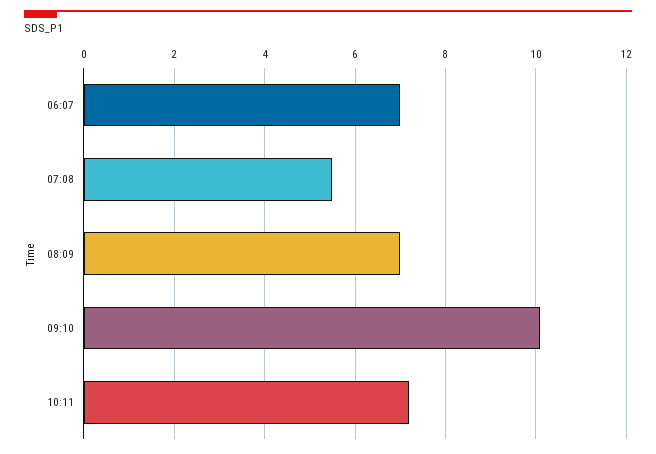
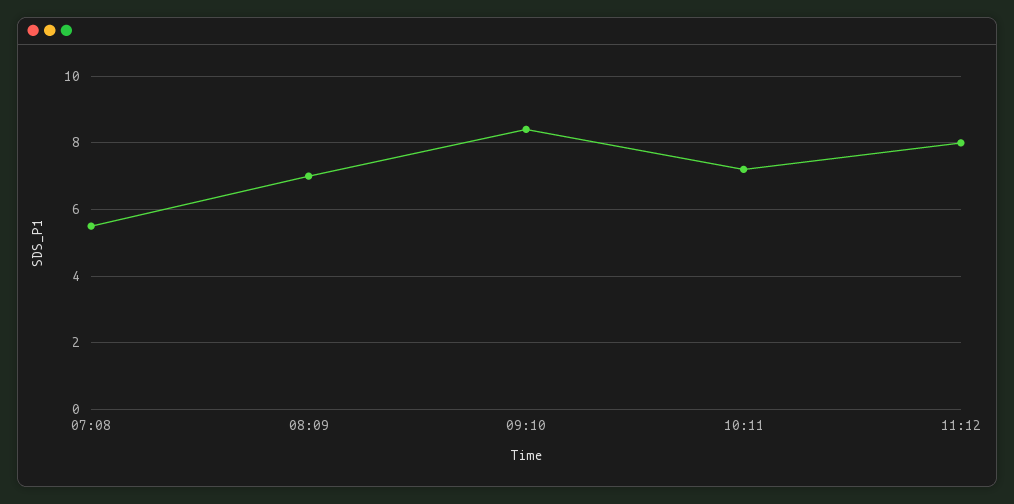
06:07: 7 -> none
09:10: 10 -> 8.5
11:12: none -> 8

